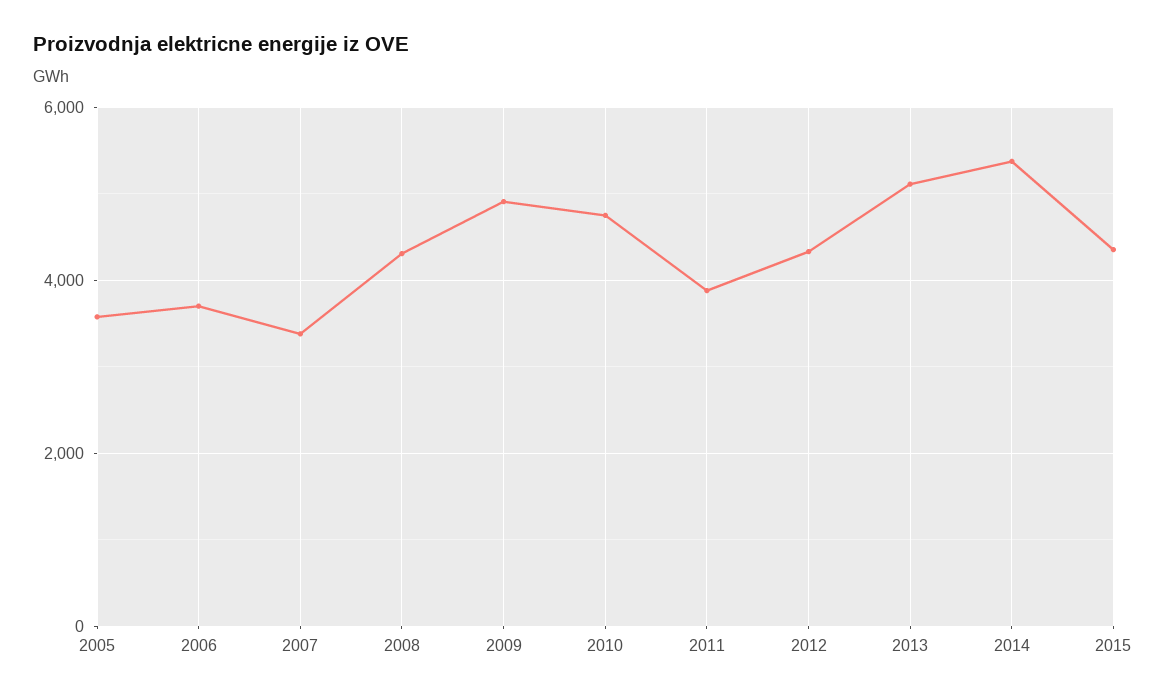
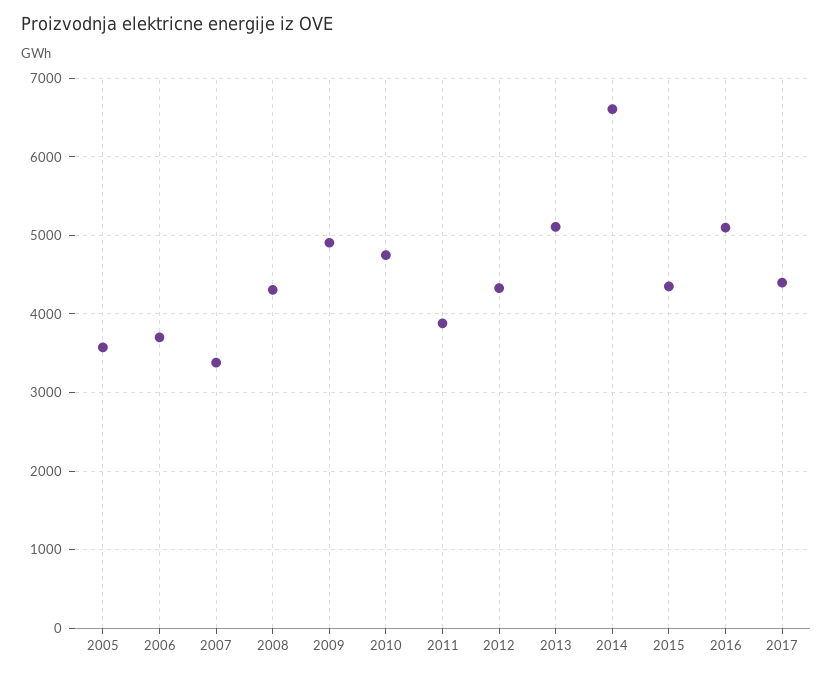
2014: 5400 -> 6600
2016: none -> 5100
2017: none -> 4400

